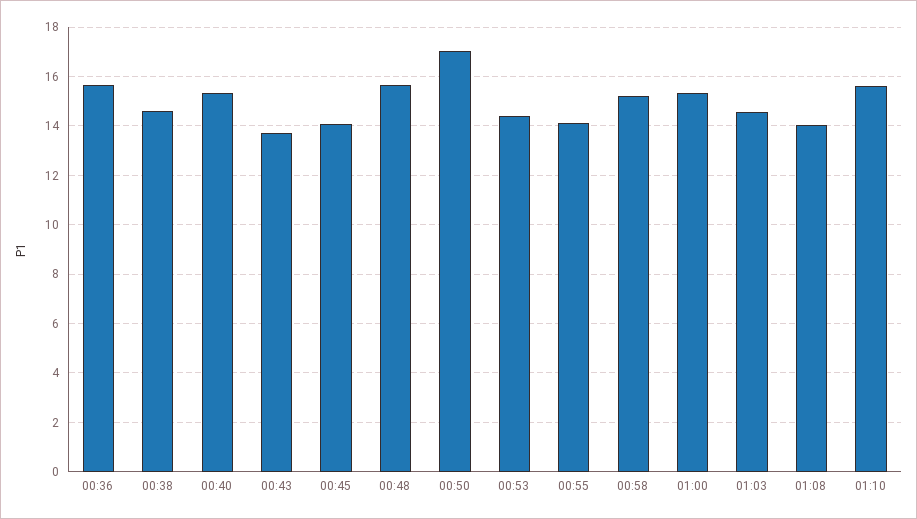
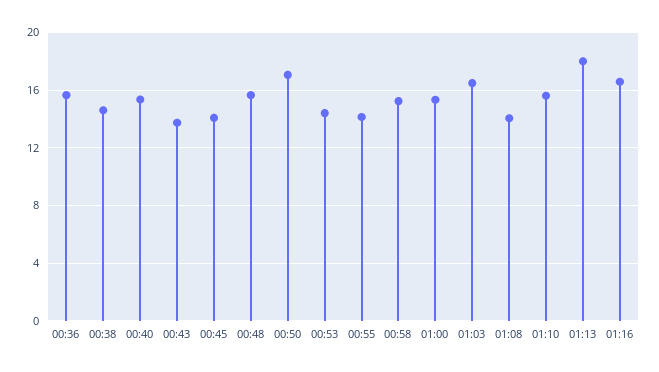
01:03: 14.5 -> 16.5
01:13: none -> 18
01:16: none -> 16.5

